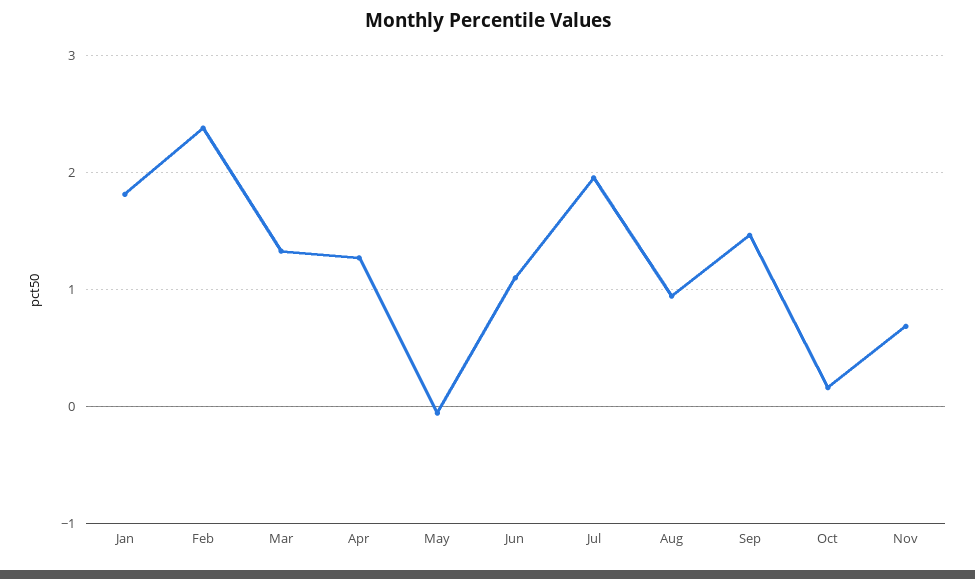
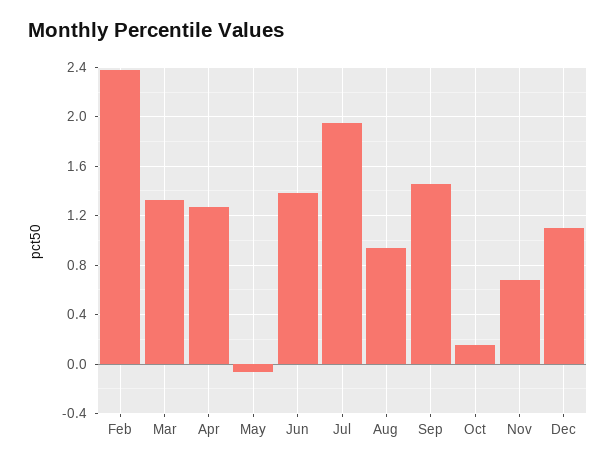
Jan: 1.8 -> none
Jun: 1.1 -> 1.4
Dec: none -> 1.1

